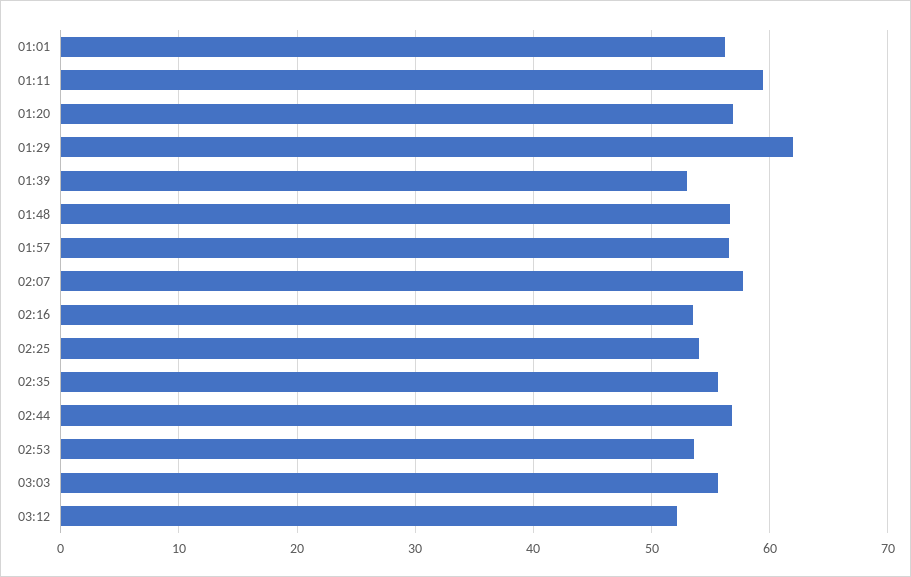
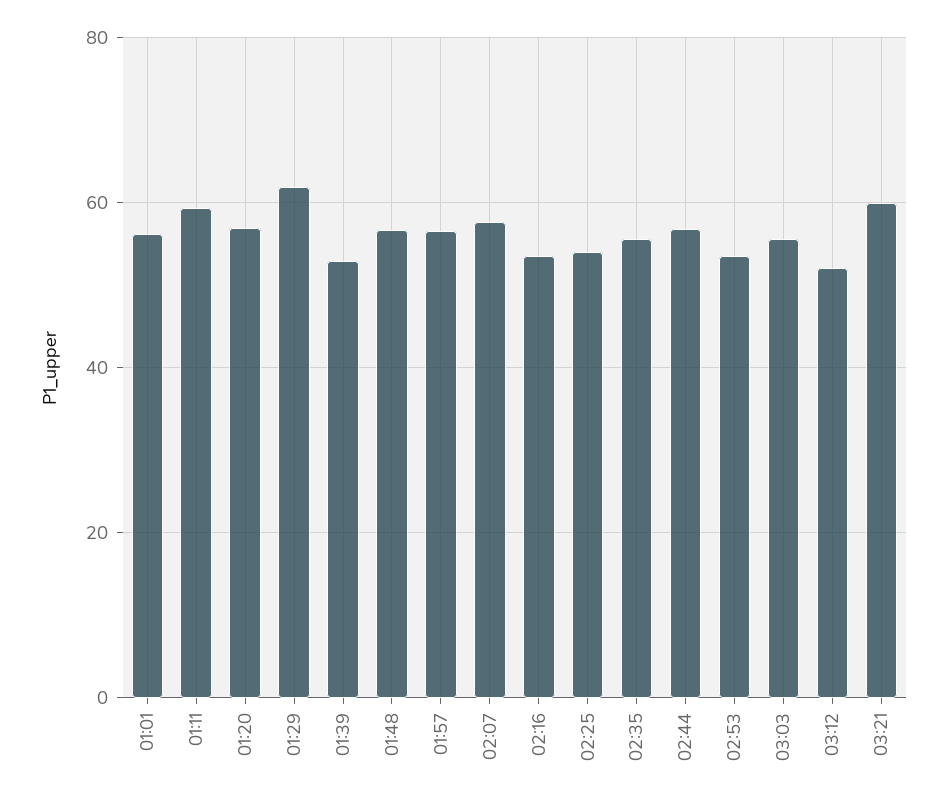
03:21: none -> 60

